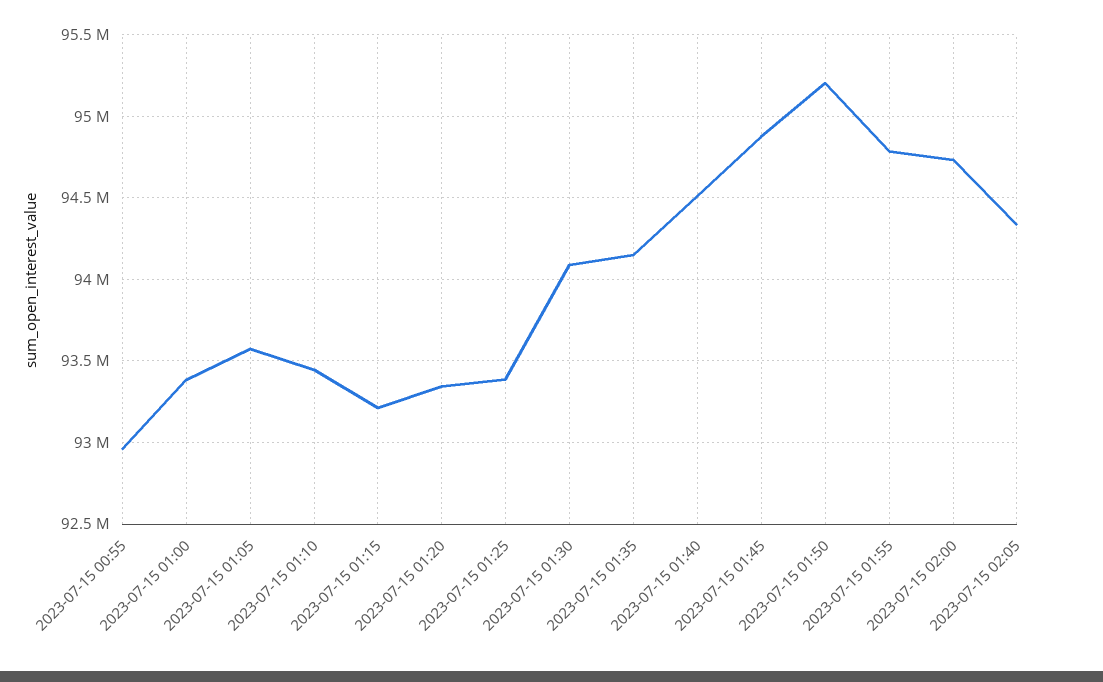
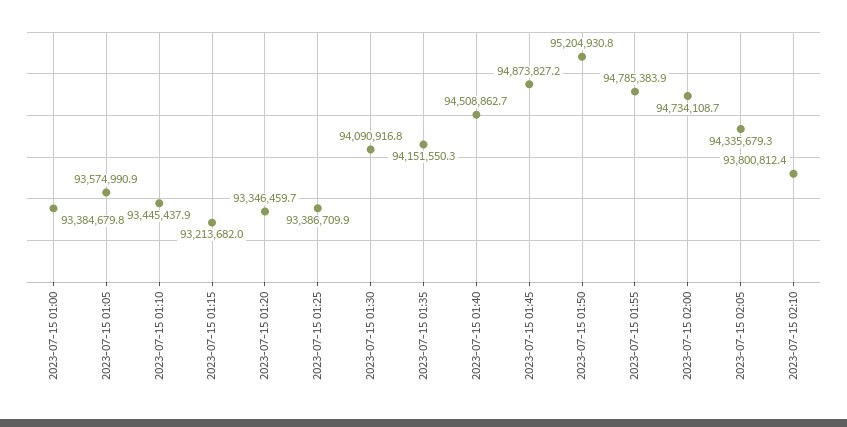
2023-07-15 00:55: 92950000 -> none
2023-07-15 02:10: none -> 93800812.4

